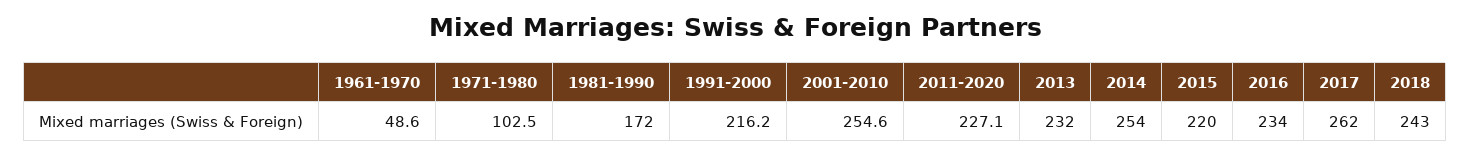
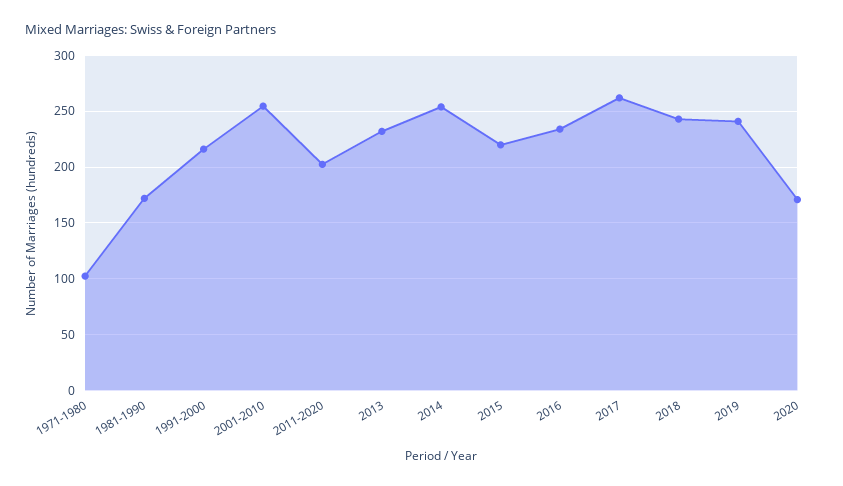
1961-1970: 48.6 -> none
2011-2020: 227.1 -> 200
2019: none -> 240
2020: none -> 170

